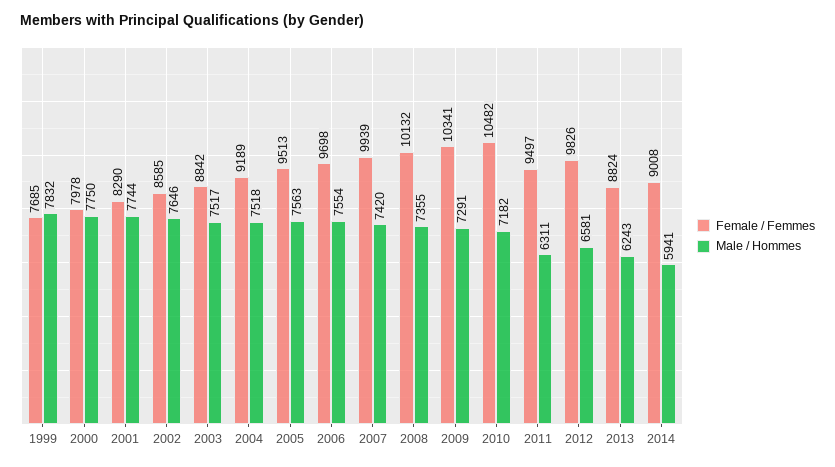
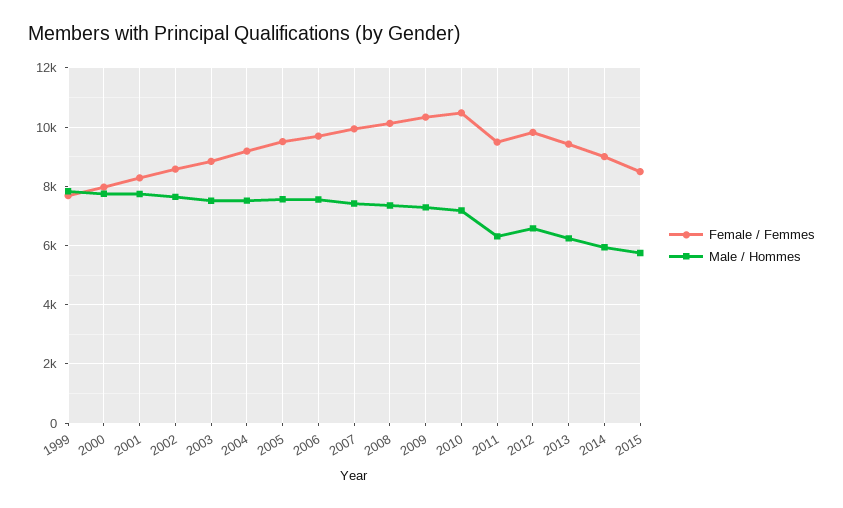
Female / Femmes, 2013: 8824 -> 9500
Female / Femmes, 2015: none -> 8500
Male / Hommes, 2015: none -> 5750

